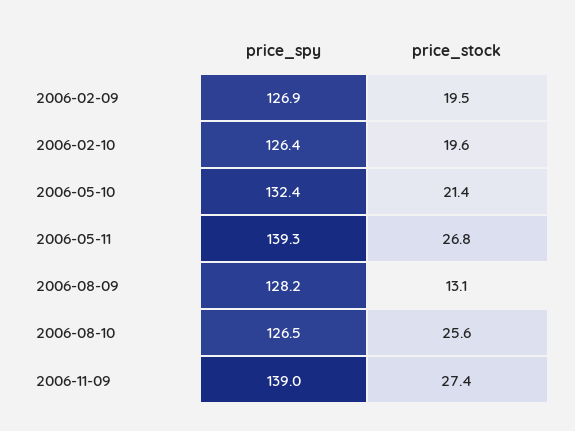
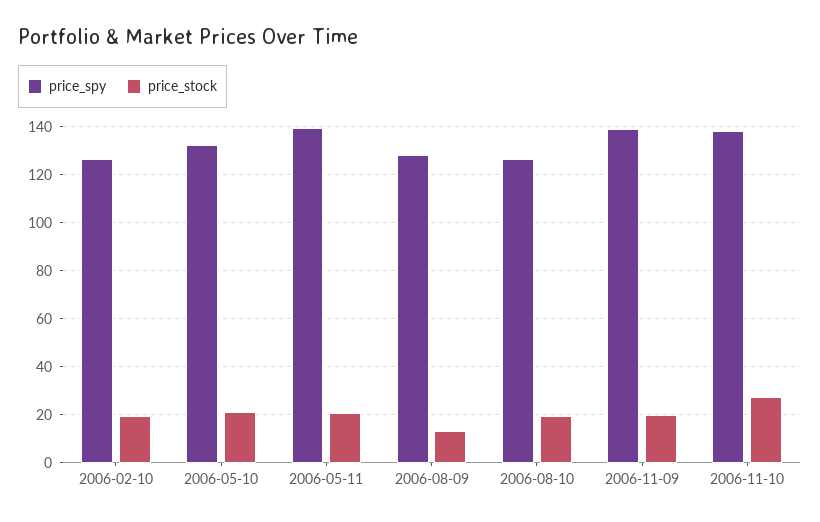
price_spy, 2006-02-09: 126.9 -> none
price_stock, 2006-02-09: 19.5 -> none
price_stock, 2006-05-11: 26.8 -> 20
price_stock, 2006-08-10: 25.6 -> 20
price_stock, 2006-11-09: 27.4 -> 20
price_spy, 2006-11-10: none -> 137.5
price_stock, 2006-11-10: none -> 27.5

